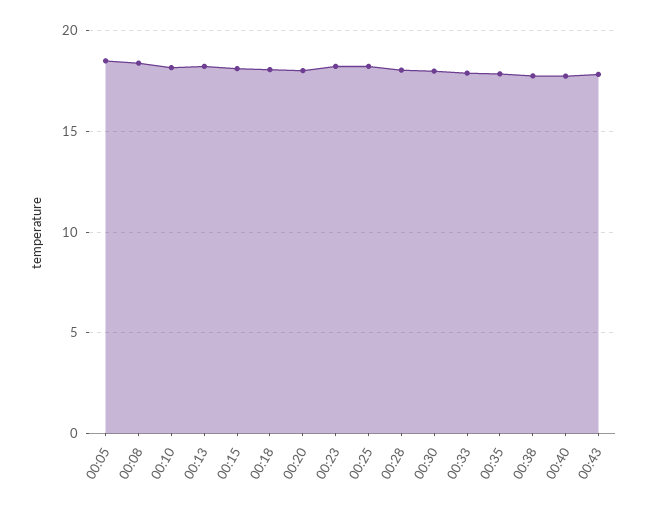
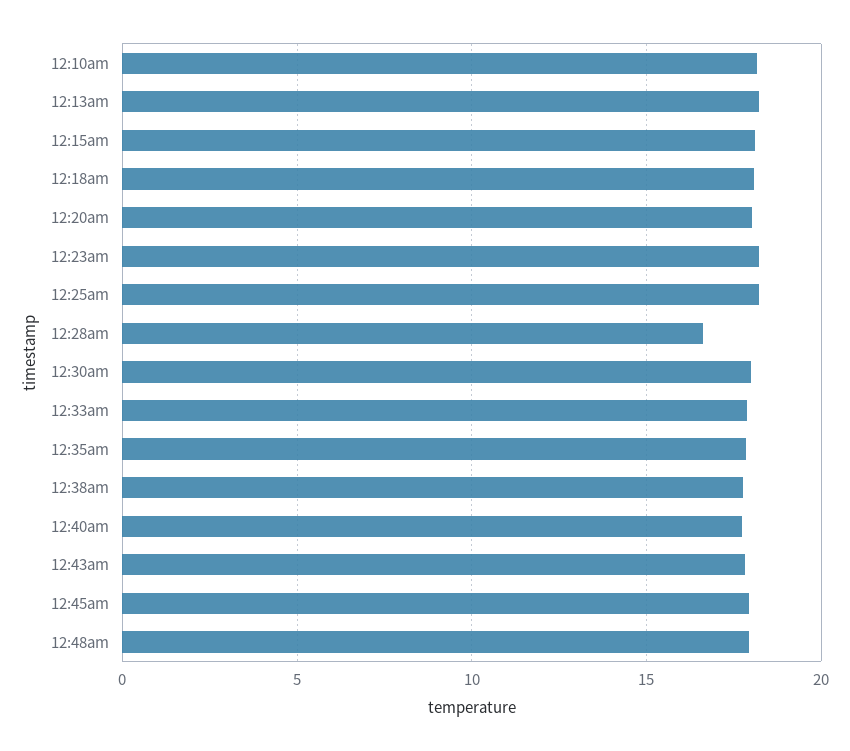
00:05: 18.5 -> none
00:08: 18.5 -> none
00:28: 18 -> 16.5
12:45am: none -> 18
12:48am: none -> 18

